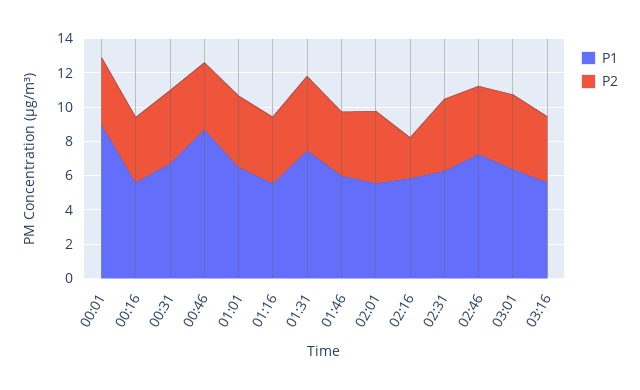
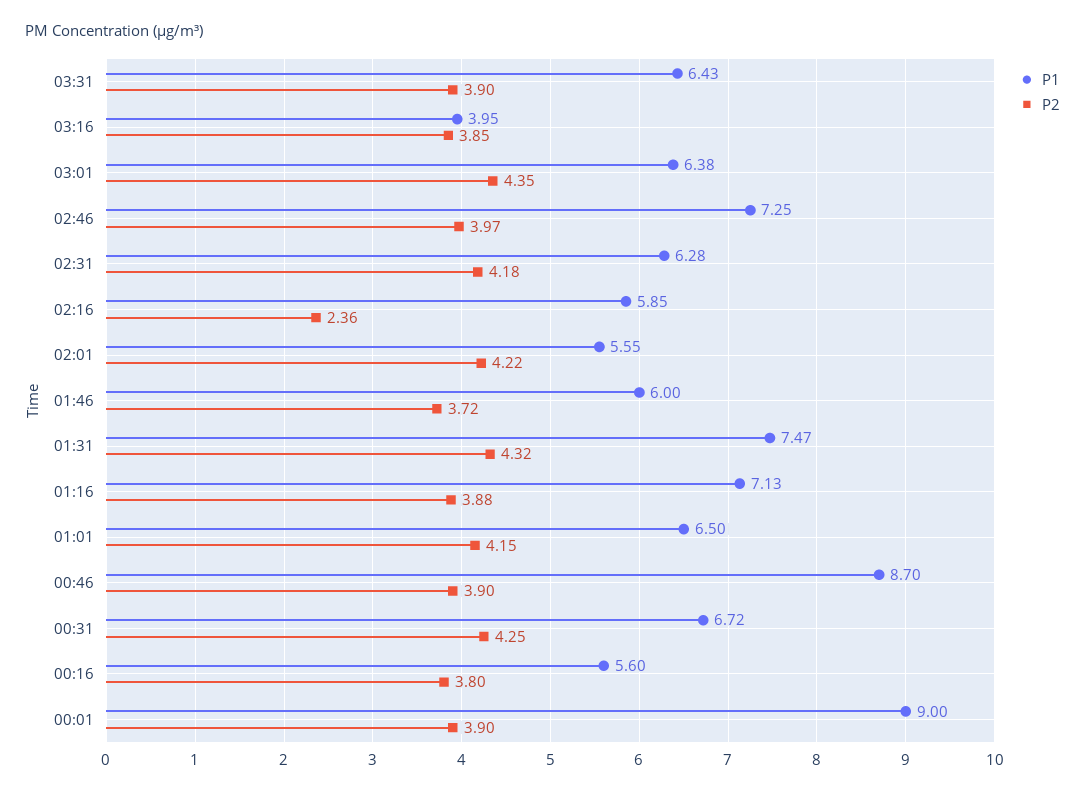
P1, 01:16: 5.5 -> 7.13
P1, 03:16: 5.5 -> 3.95
P1, 03:31: none -> 6.43
P2, 03:31: none -> 3.9

